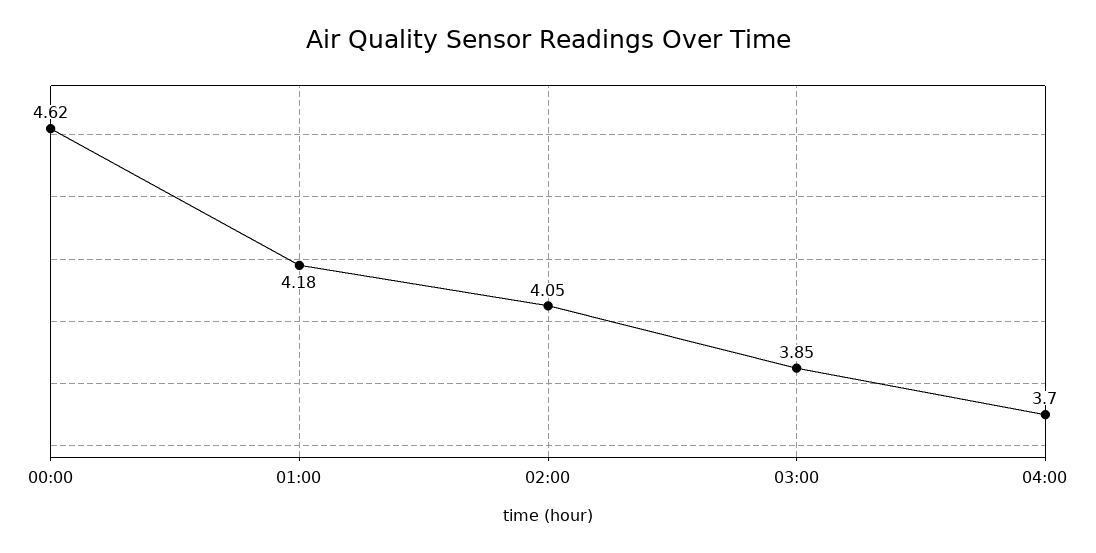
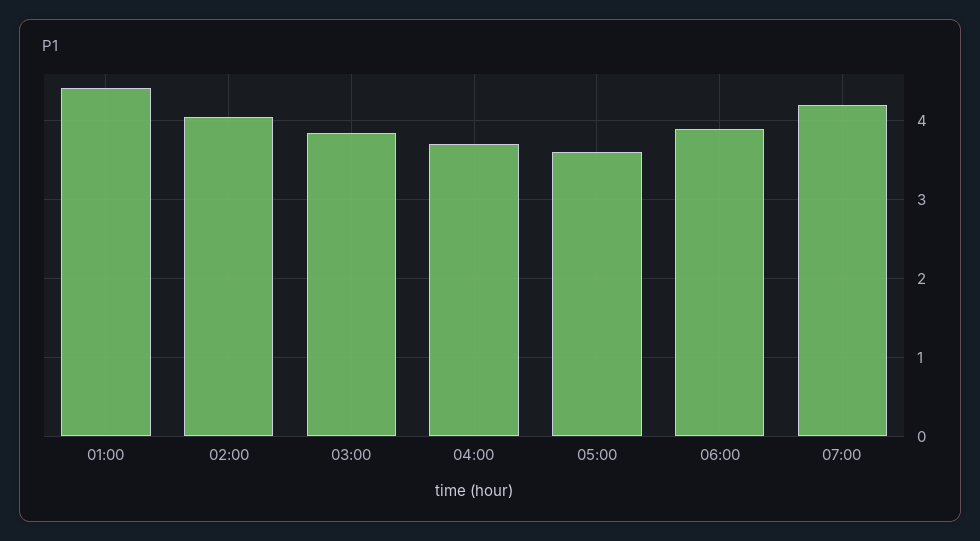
00:00: 4.62 -> none
01:00: 4.18 -> 4.4
05:00: none -> 3.6
06:00: none -> 3.9
07:00: none -> 4.2

